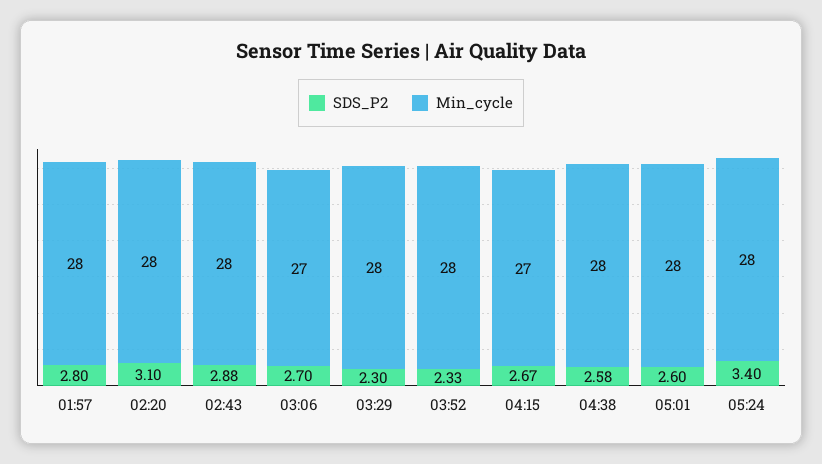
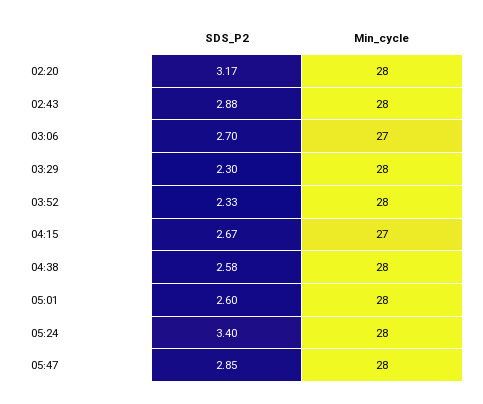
SDS_P2, 01:57: 2.8 -> none
Min_cycle, 01:57: 28 -> none
SDS_P2, 02:20: 3.1 -> 3.17
SDS_P2, 05:47: none -> 2.85
Min_cycle, 05:47: none -> 28

